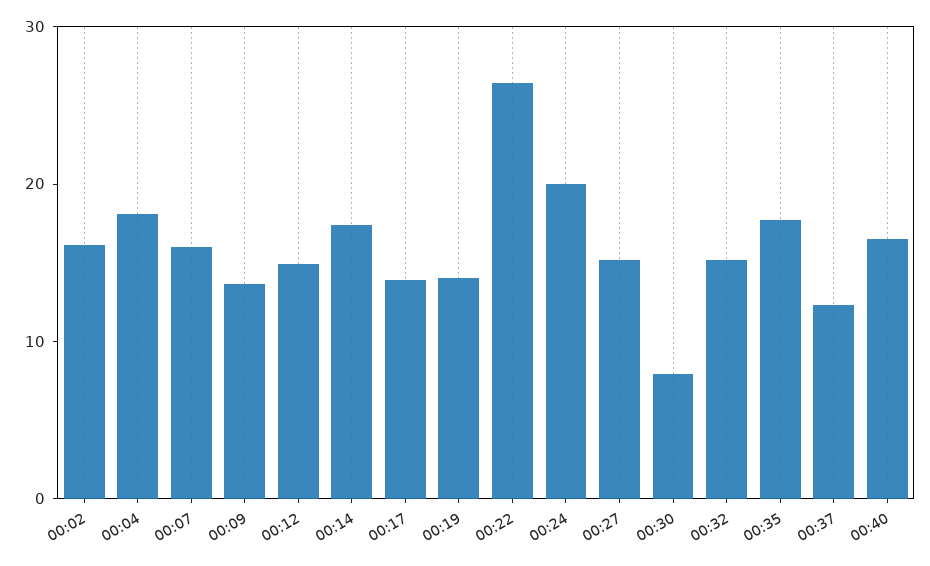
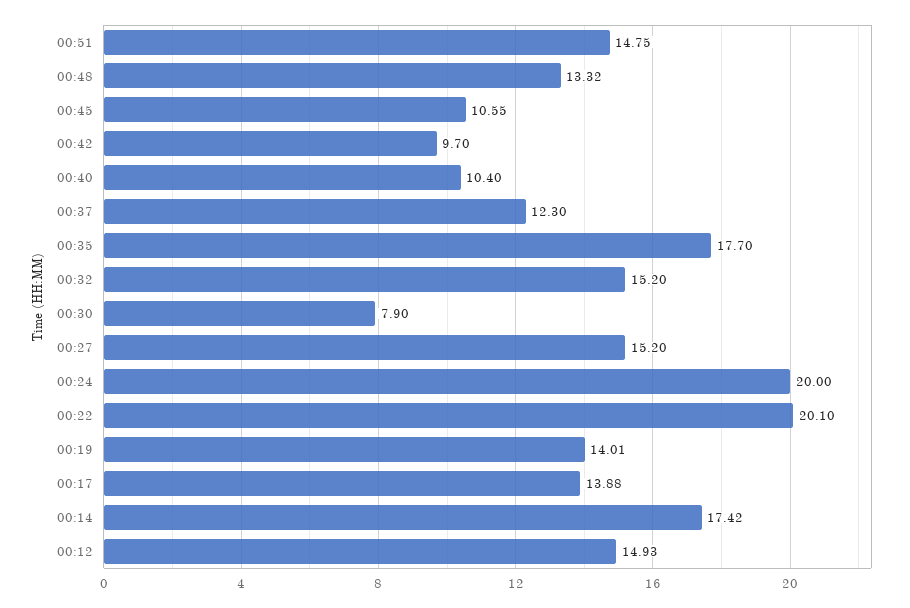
00:02: 16 -> none
00:04: 18 -> none
00:07: 16 -> none
00:09: 14 -> none
00:22: 26 -> 20.1
00:40: 16 -> 10.4
00:51: none -> 14.75
00:48: none -> 13.32
00:45: none -> 10.55
00:42: none -> 9.7

